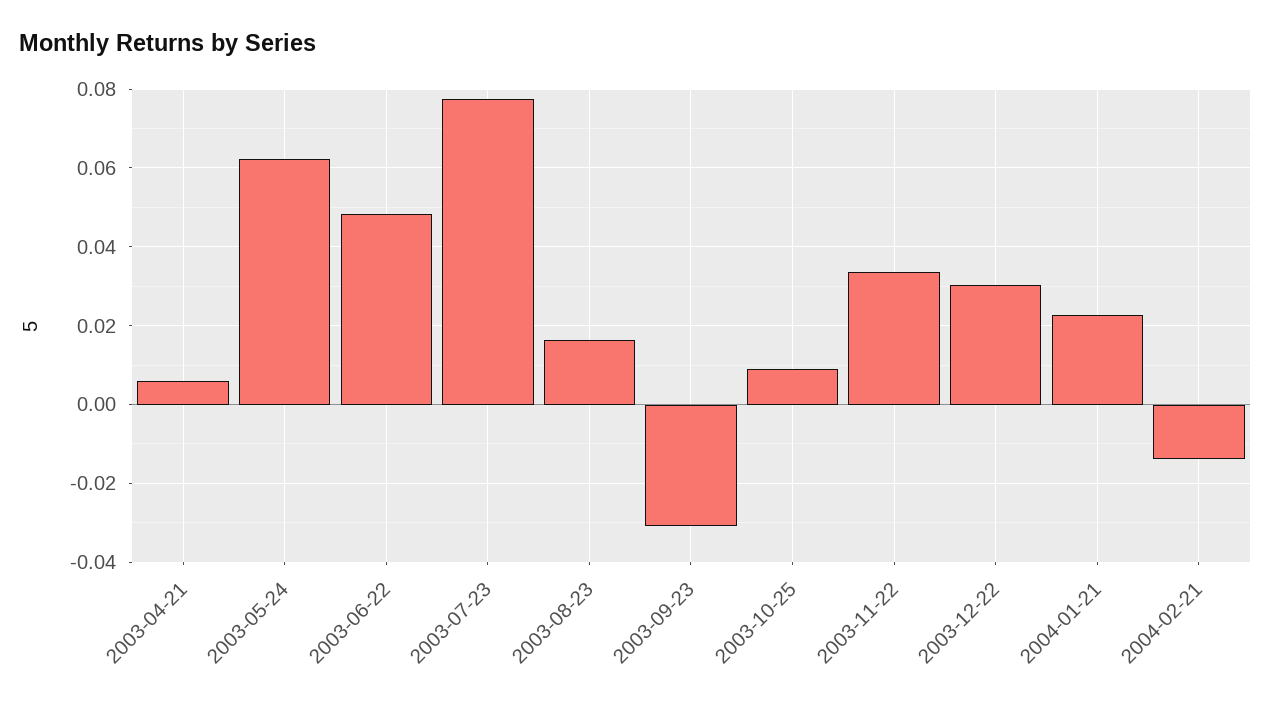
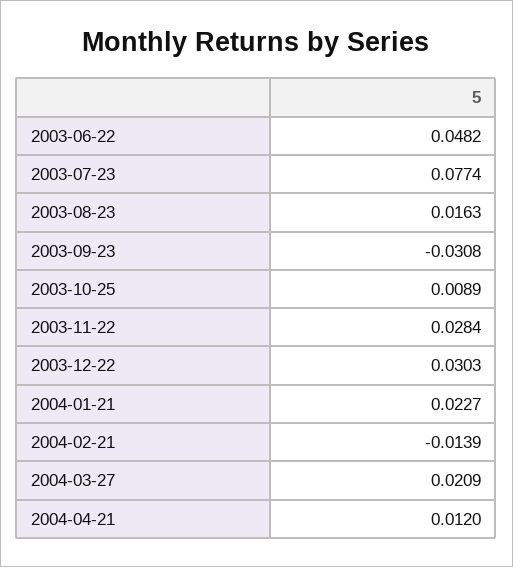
2003-04-21: 0.006 -> none
2003-05-24: 0.062 -> none
2003-11-22: 0.034 -> 0.0284
2004-03-27: none -> 0.0209
2004-04-21: none -> 0.012

